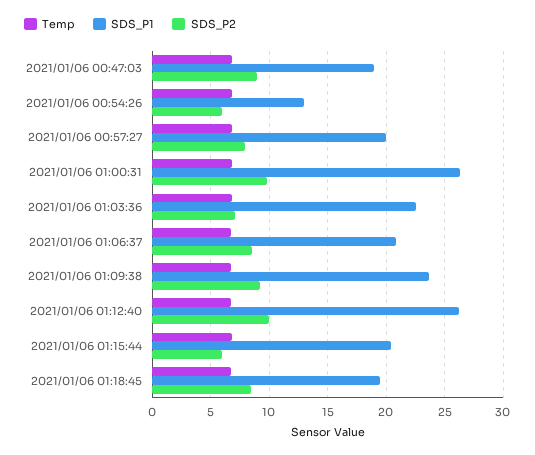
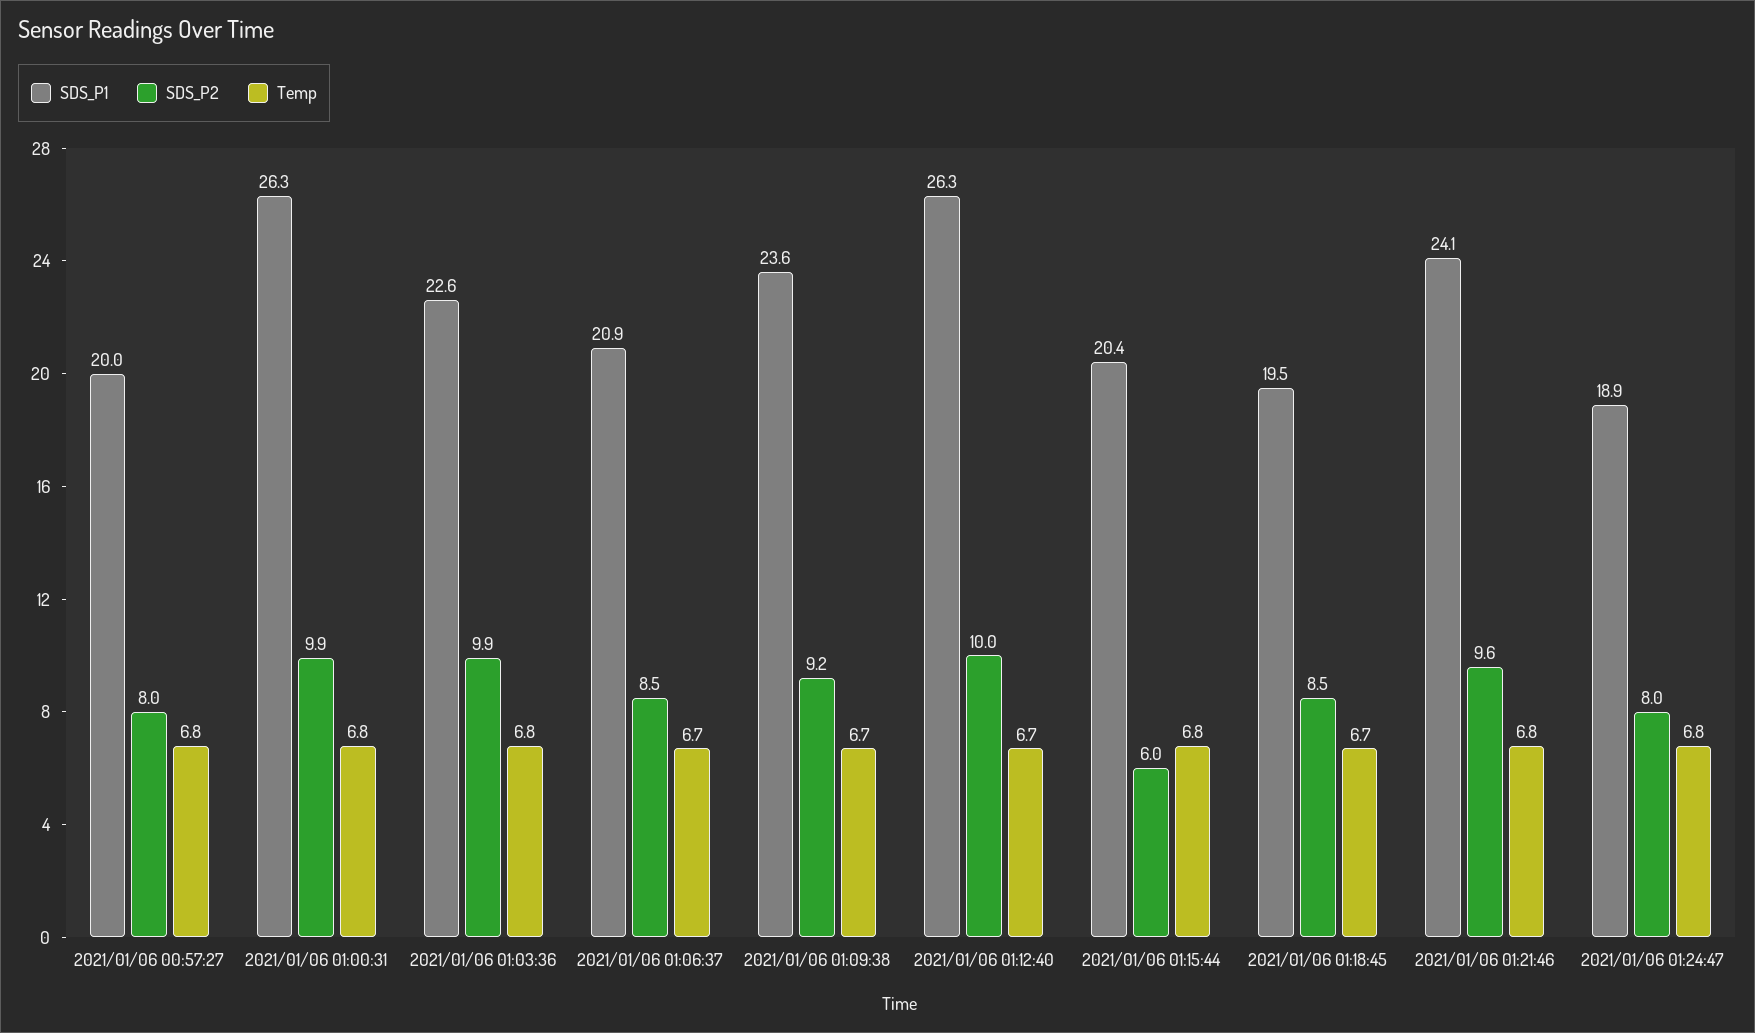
Temp, 2021/01/06 00:47:03: 7 -> none
SDS_P1, 2021/01/06 00:47:03: 19 -> none
SDS_P2, 2021/01/06 00:47:03: 9 -> none
Temp, 2021/01/06 00:54:26: 7 -> none
SDS_P1, 2021/01/06 00:54:26: 13 -> none
SDS_P2, 2021/01/06 00:54:26: 6 -> none
SDS_P2, 2021/01/06 01:03:36: 7 -> 9.9
SDS_P1, 2021/01/06 01:21:46: none -> 24.1
SDS_P2, 2021/01/06 01:21:46: none -> 9.6
Temp, 2021/01/06 01:21:46: none -> 6.8
SDS_P1, 2021/01/06 01:24:47: none -> 18.9
SDS_P2, 2021/01/06 01:24:47: none -> 8
Temp, 2021/01/06 01:24:47: none -> 6.8

